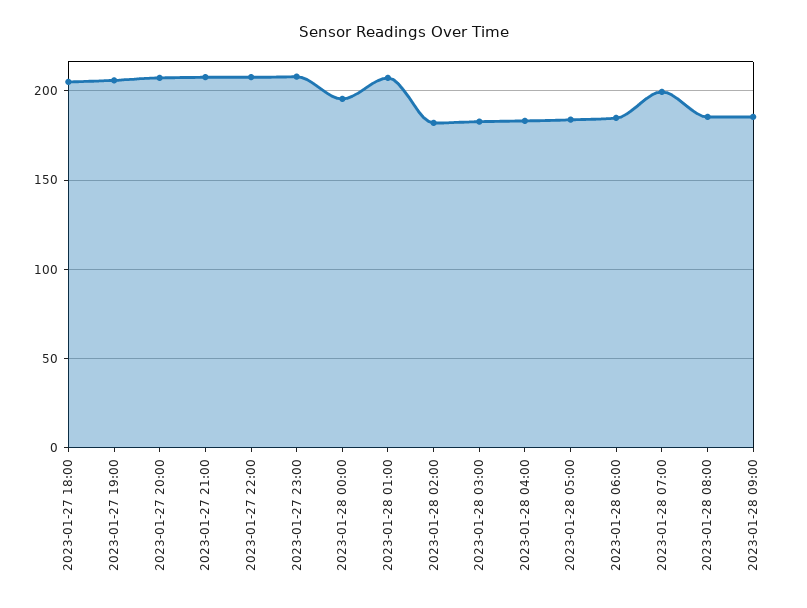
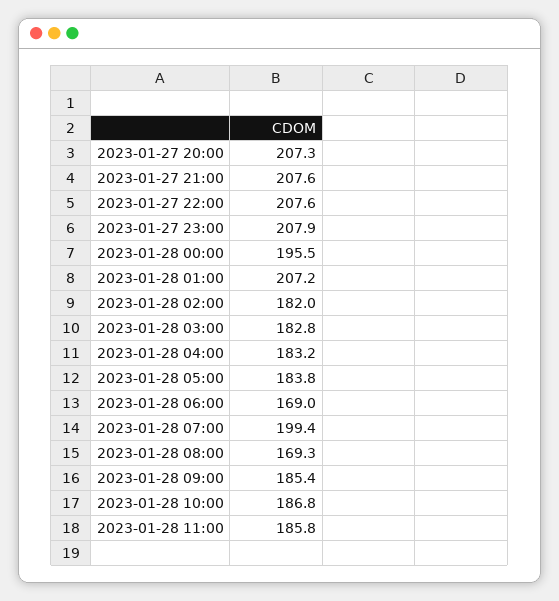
2023-01-27 18:00: 205 -> none
2023-01-27 19:00: 205 -> none
2023-01-28 06:00: 185 -> 169
2023-01-28 08:00: 185 -> 169.3
2023-01-28 10:00: none -> 186.8
2023-01-28 11:00: none -> 185.8

